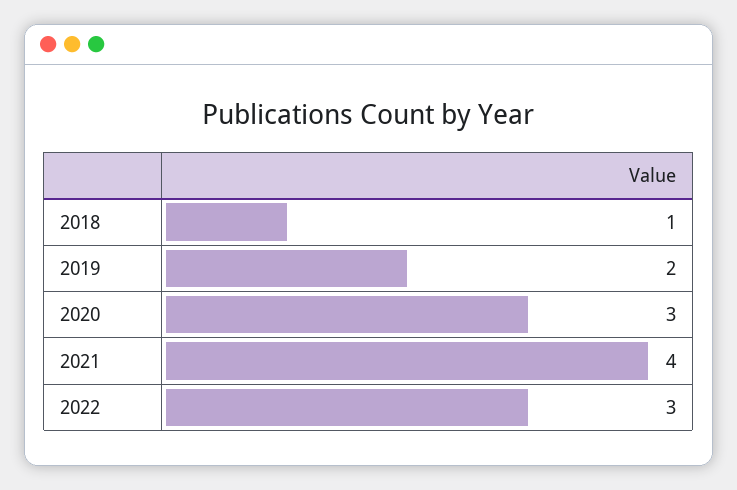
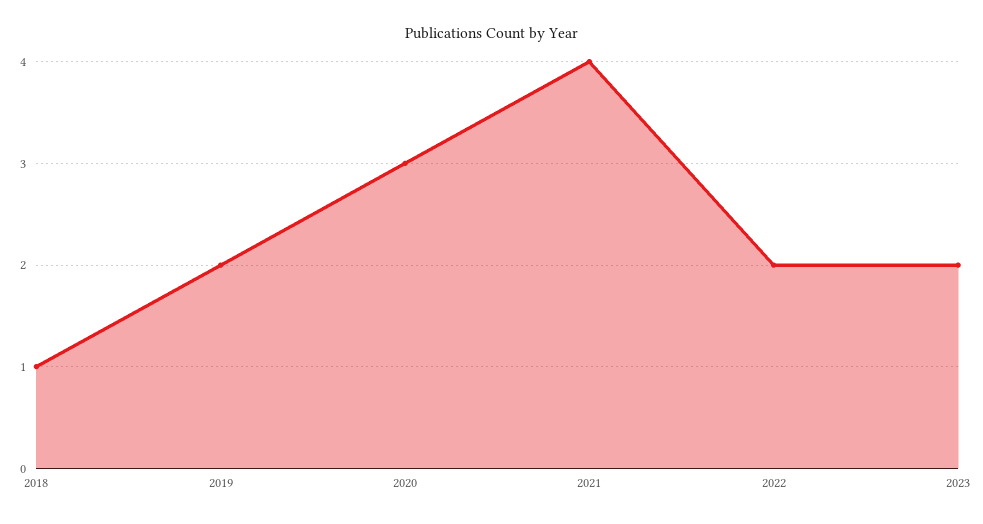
2022: 3 -> 2
2023: none -> 2

